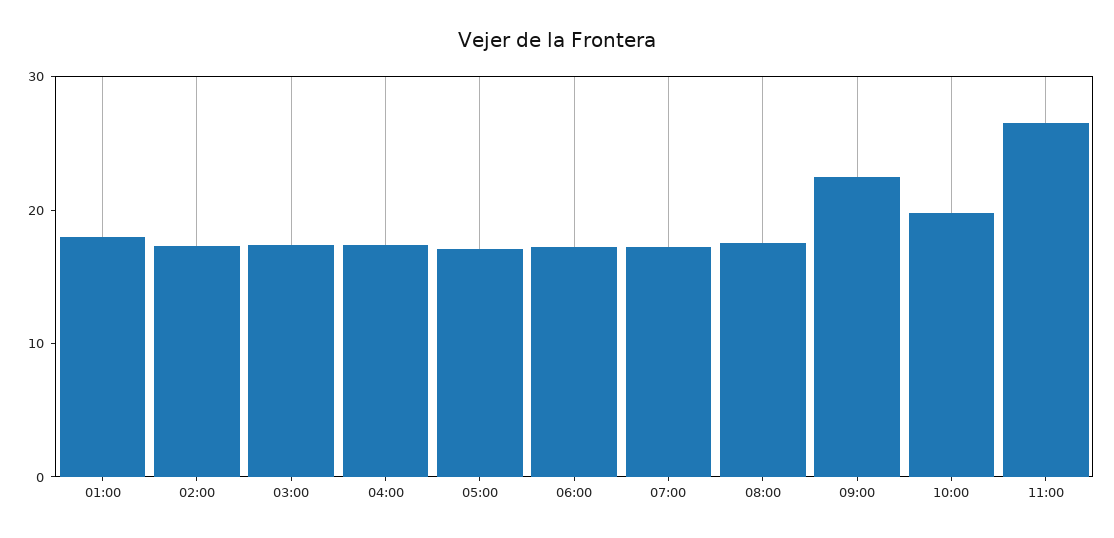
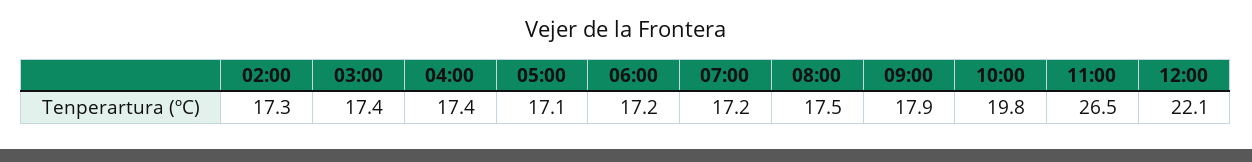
01:00: 18 -> none
09:00: 22 -> 17.9
12:00: none -> 22.1

